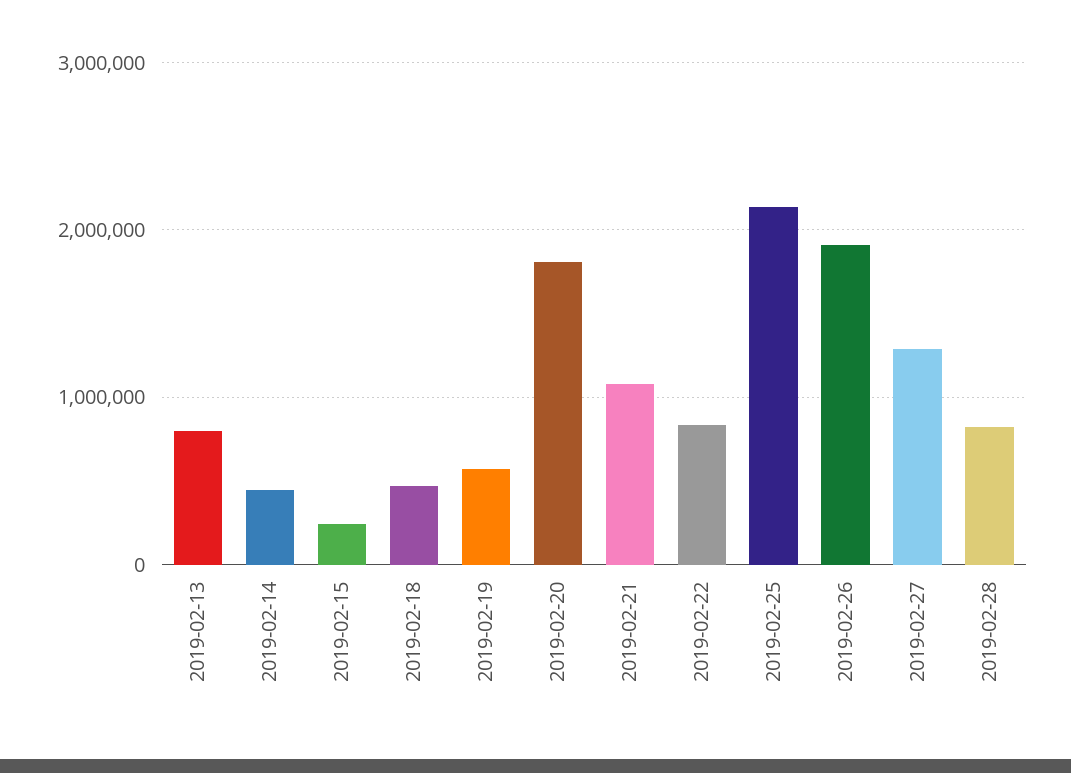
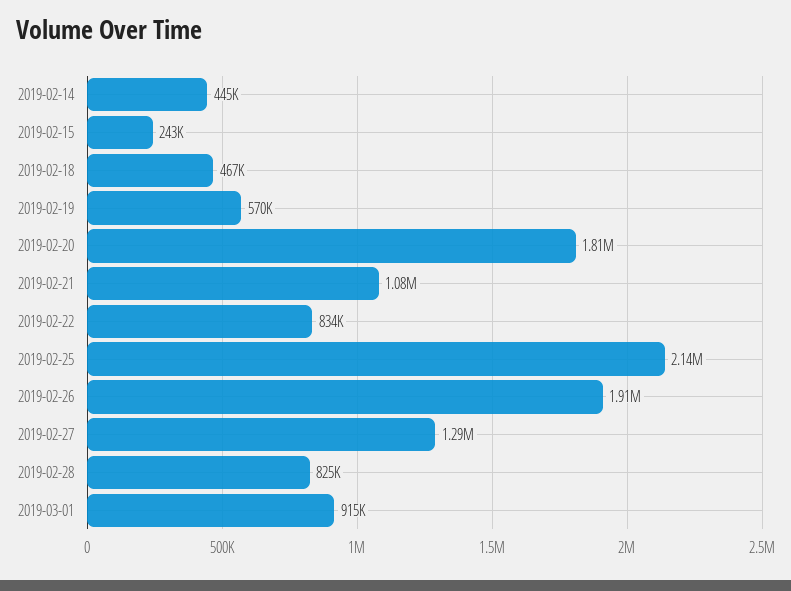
2019-02-13: 800000 -> none
2019-03-01: none -> 915000

